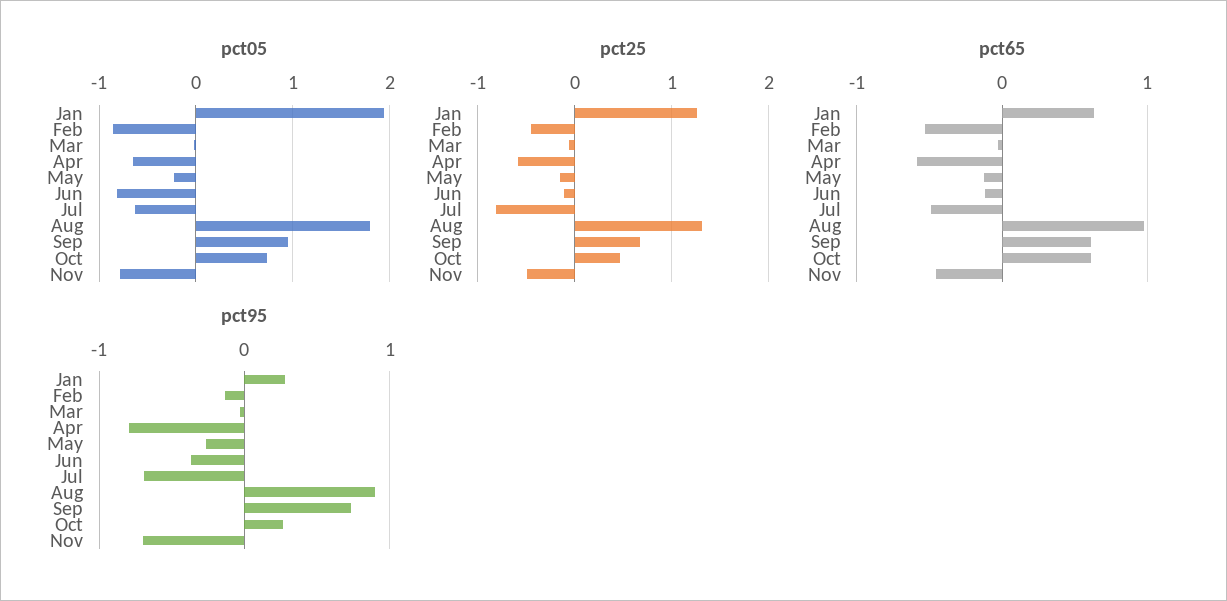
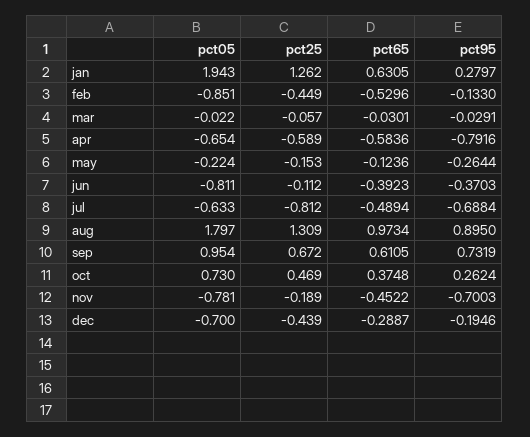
pct25, Nov: -0.5 -> -0.189
pct65, Jun: -0.1 -> -0.3923
pct65, Oct: 0.6 -> 0.3748
pct05, dec: none -> -0.7
pct25, dec: none -> -0.439
pct65, dec: none -> -0.2887
pct95, dec: none -> -0.1946

